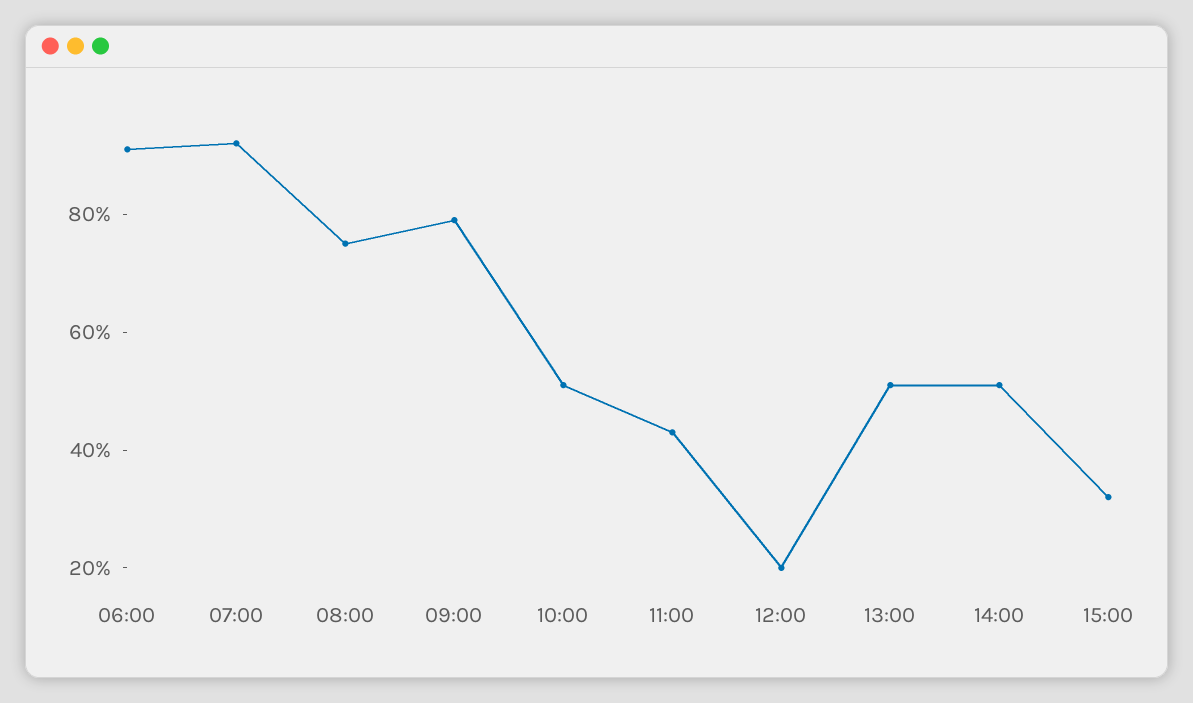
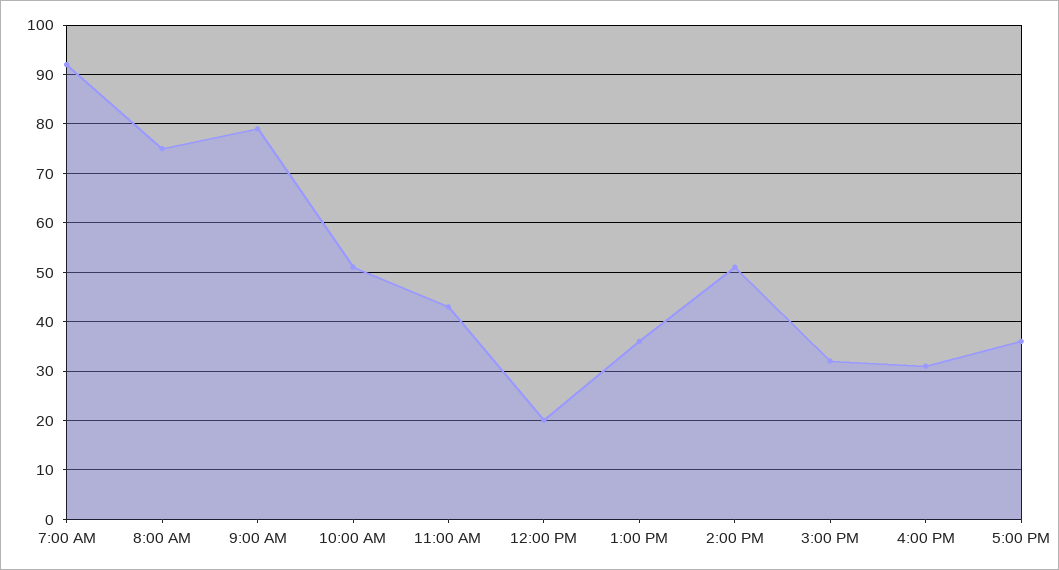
06:00: 90 -> none
13:00: 50 -> 35
4:00 PM: none -> 30
5:00 PM: none -> 35

